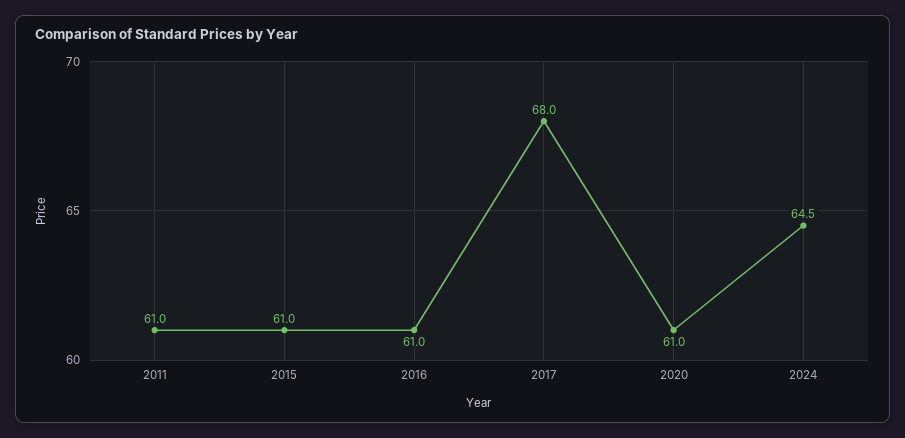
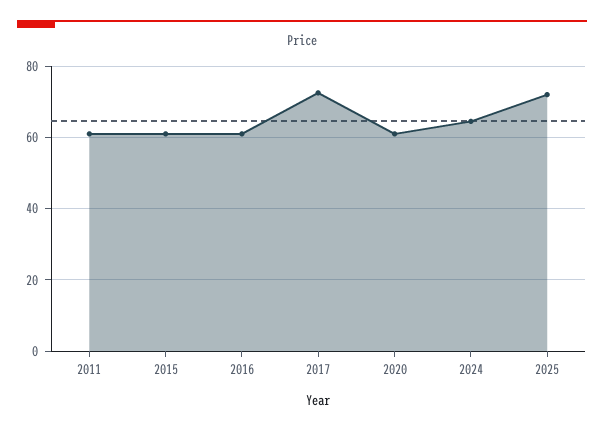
2017: 68 -> 72
2025: none -> 72

